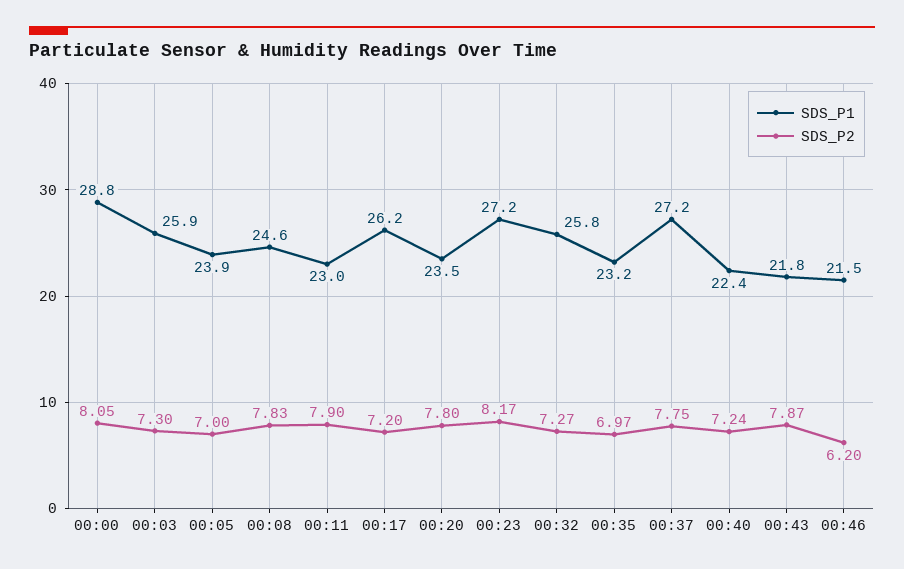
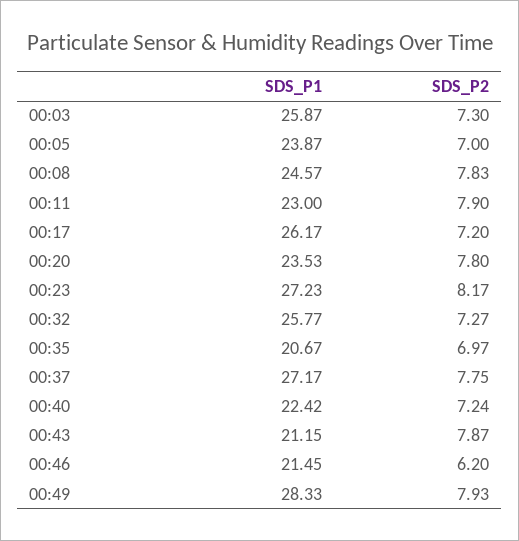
SDS_P1, 00:00: 28.8 -> none
SDS_P2, 00:00: 8.05 -> none
SDS_P1, 00:35: 23.2 -> 20.67
SDS_P1, 00:43: 21.8 -> 21.15
SDS_P1, 00:49: none -> 28.33
SDS_P2, 00:49: none -> 7.93

